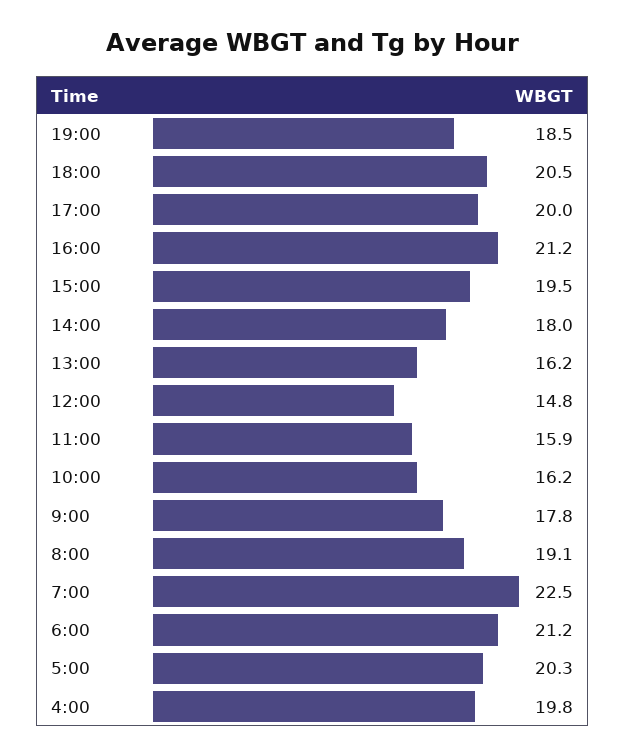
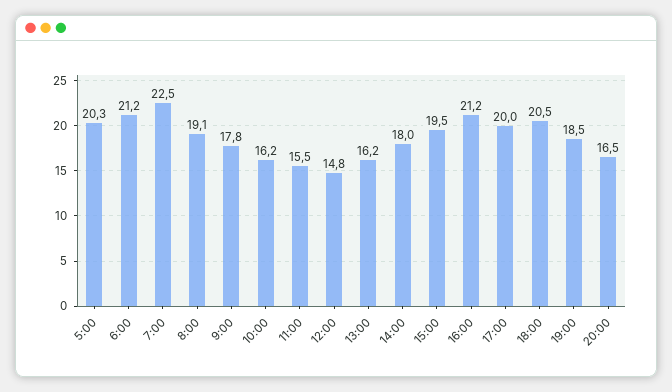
11:00: 15.9 -> 15.5
4:00: 19.8 -> none
20:00: none -> 16.5

